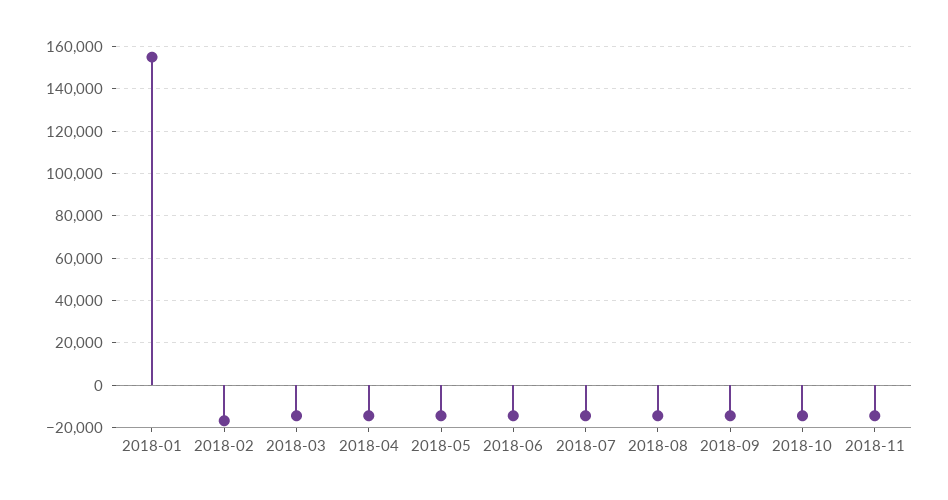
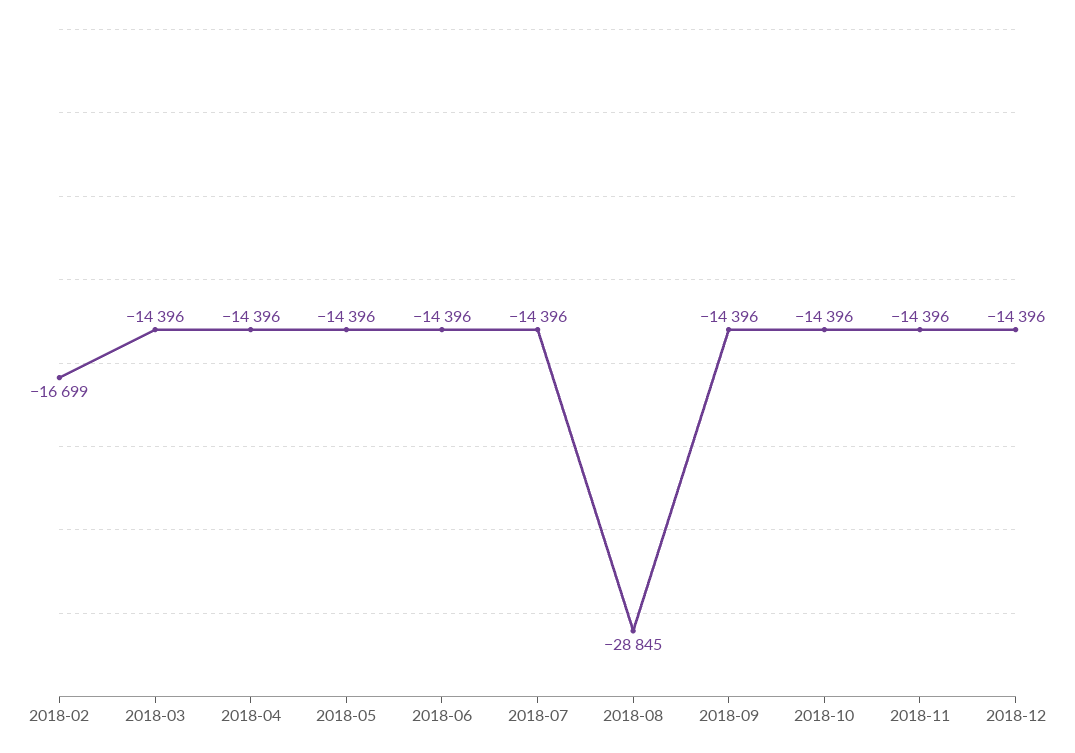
2018-01: 155000 -> none
2018-08: -15000 -> -28845
2018-12: none -> -14396

